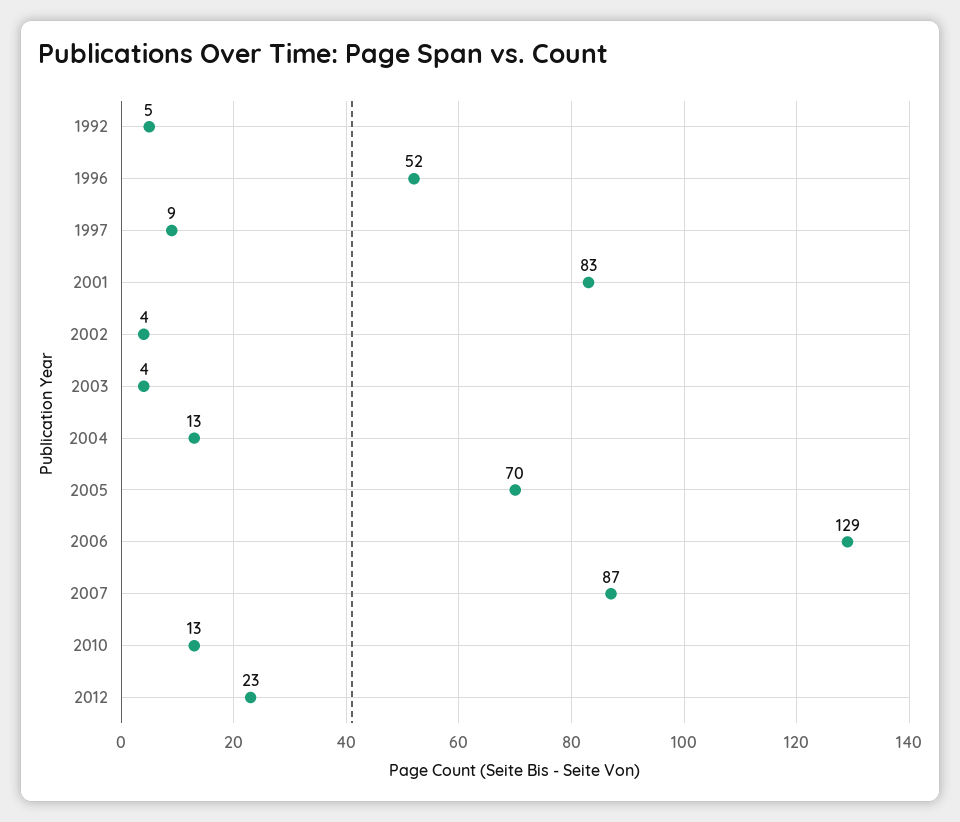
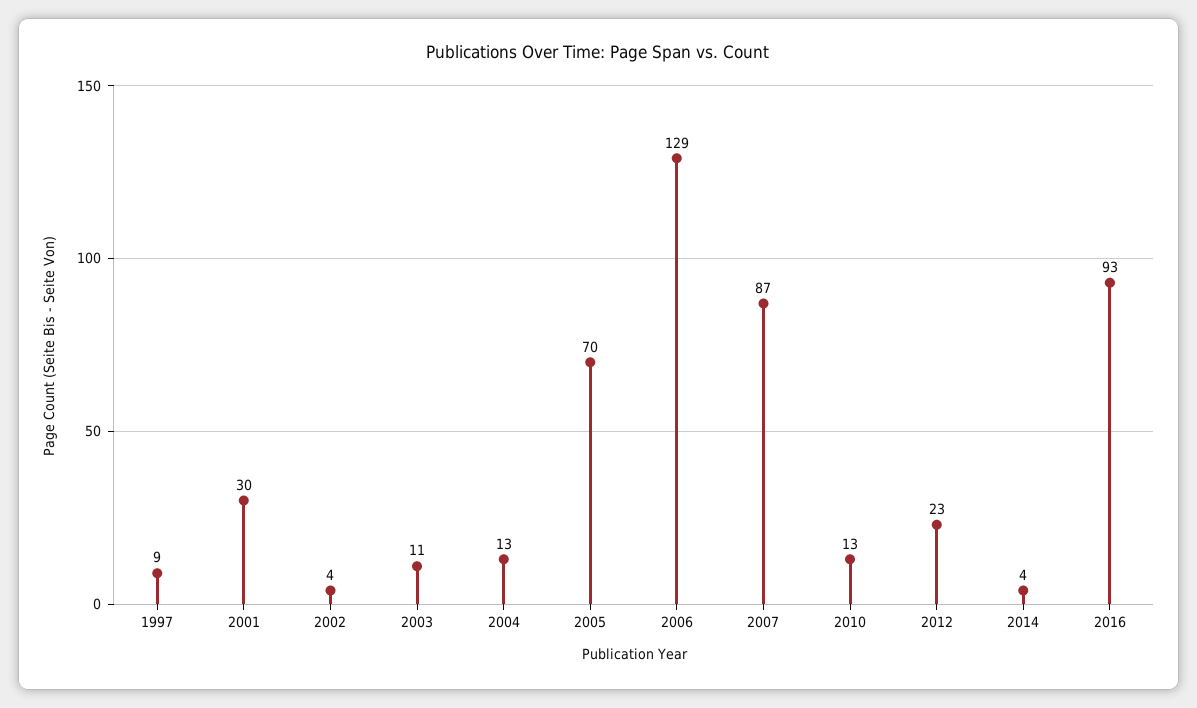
1992: 5 -> none
1996: 52 -> none
2001: 83 -> 30
2003: 4 -> 11
2014: none -> 4
2016: none -> 93

